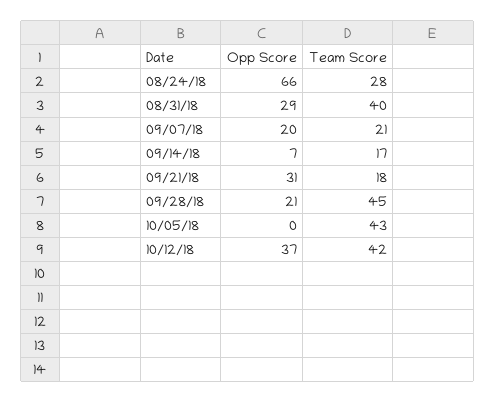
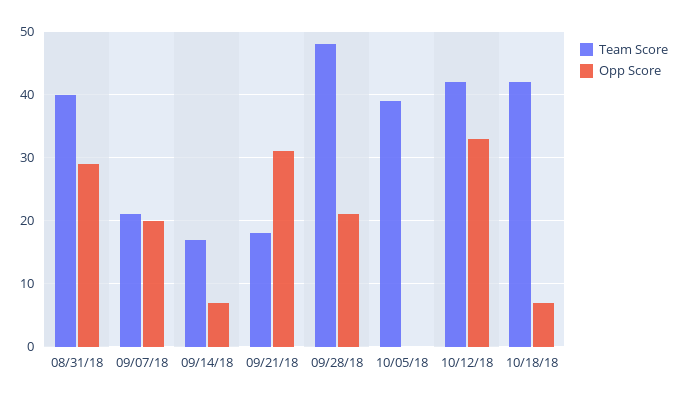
Opp Score, 08/24/18: 66 -> none
Team Score, 08/24/18: 28 -> none
Team Score, 09/28/18: 45 -> 48
Team Score, 10/05/18: 43 -> 39
Opp Score, 10/12/18: 37 -> 33
Team Score, 10/18/18: none -> 42
Opp Score, 10/18/18: none -> 7

